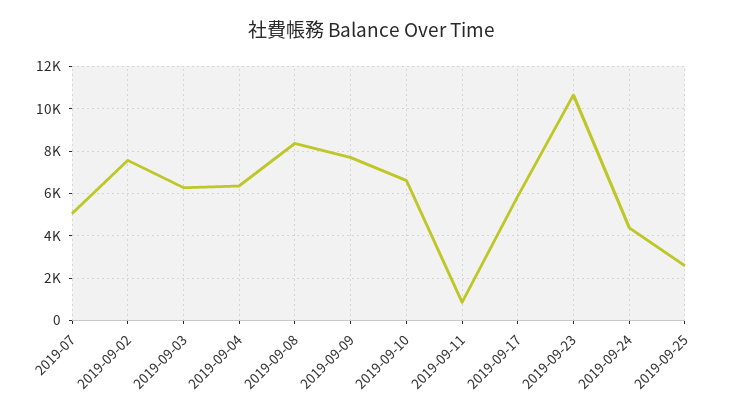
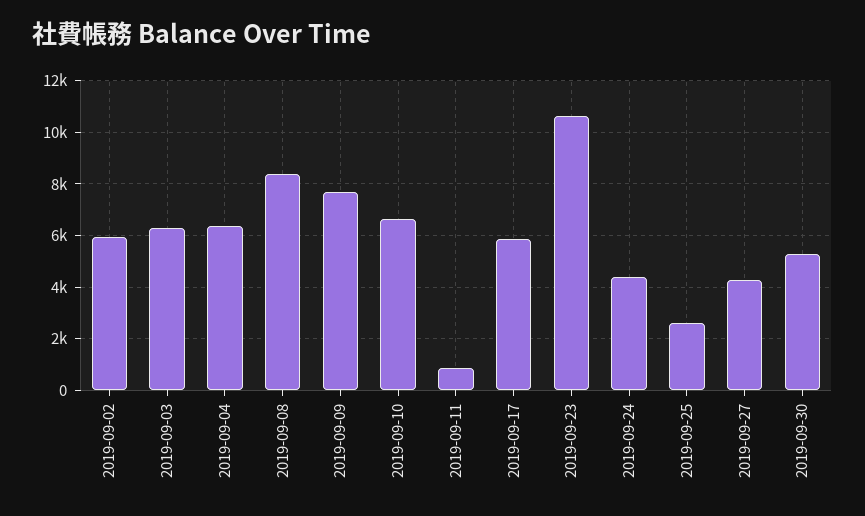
2019-07: 5000 -> none
2019-09-02: 7500 -> 6000
2019-09-27: none -> 4250
2019-09-30: none -> 5250

